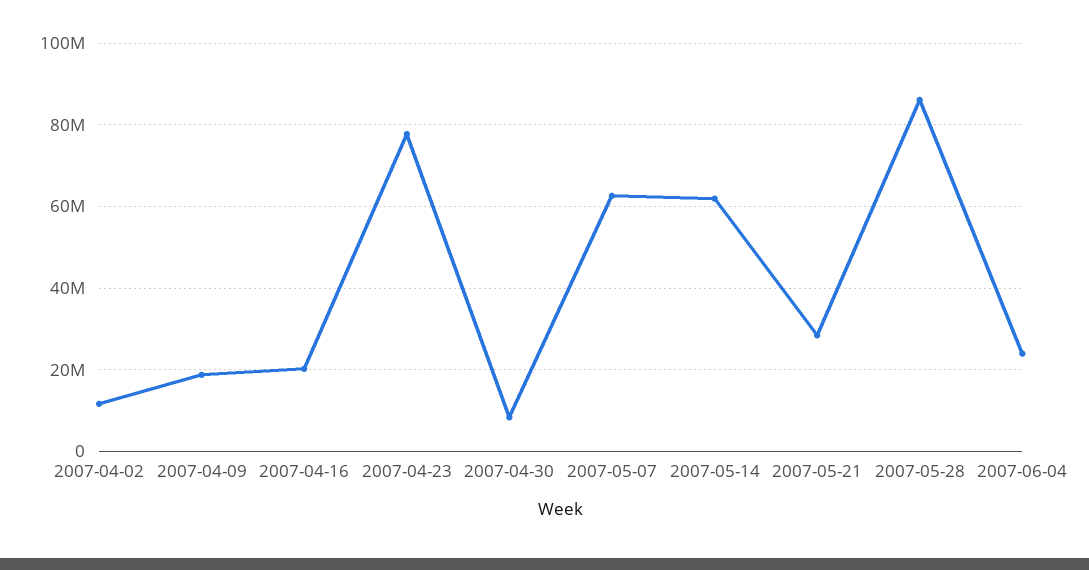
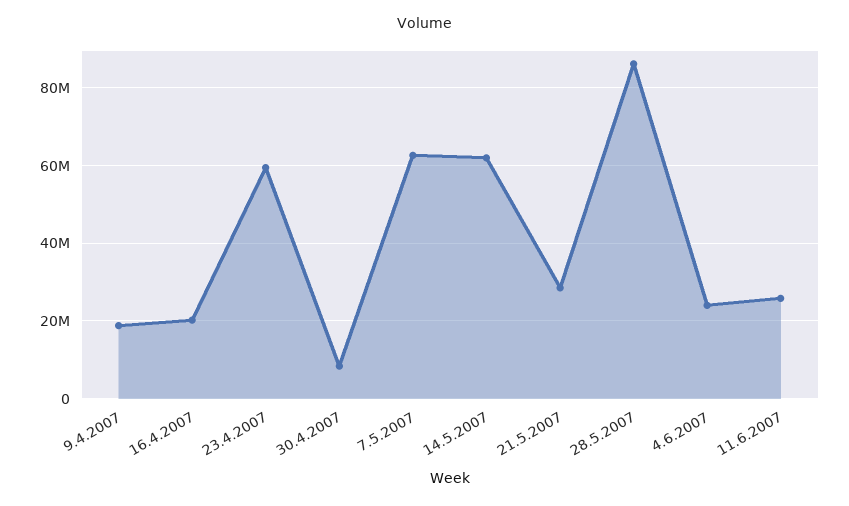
2007-04-02: 12000000 -> none
2007-04-23: 78000000 -> 60000000
11.6.2007: none -> 26000000

